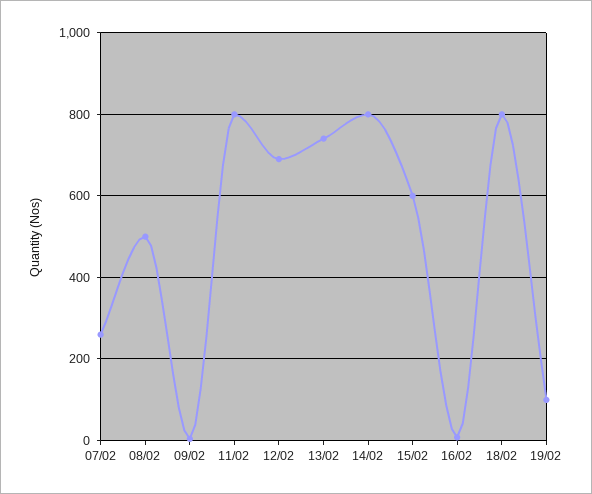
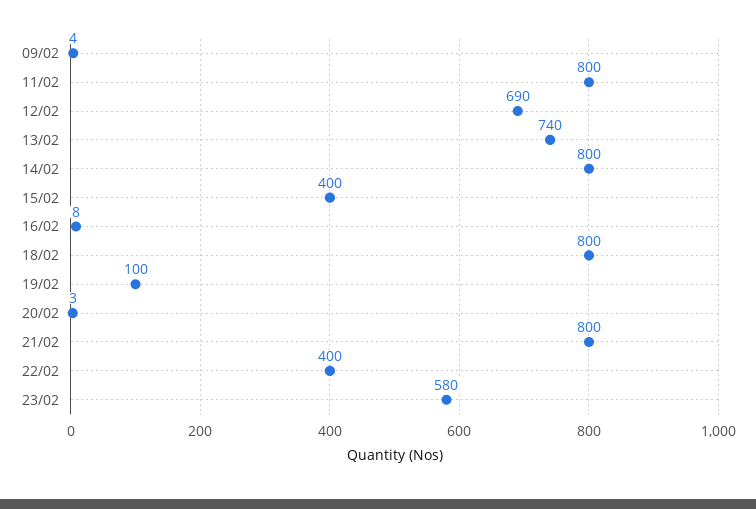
07/02: 260 -> none
08/02: 500 -> none
15/02: 600 -> 400
20/02: none -> 3
21/02: none -> 800
22/02: none -> 400
23/02: none -> 580

